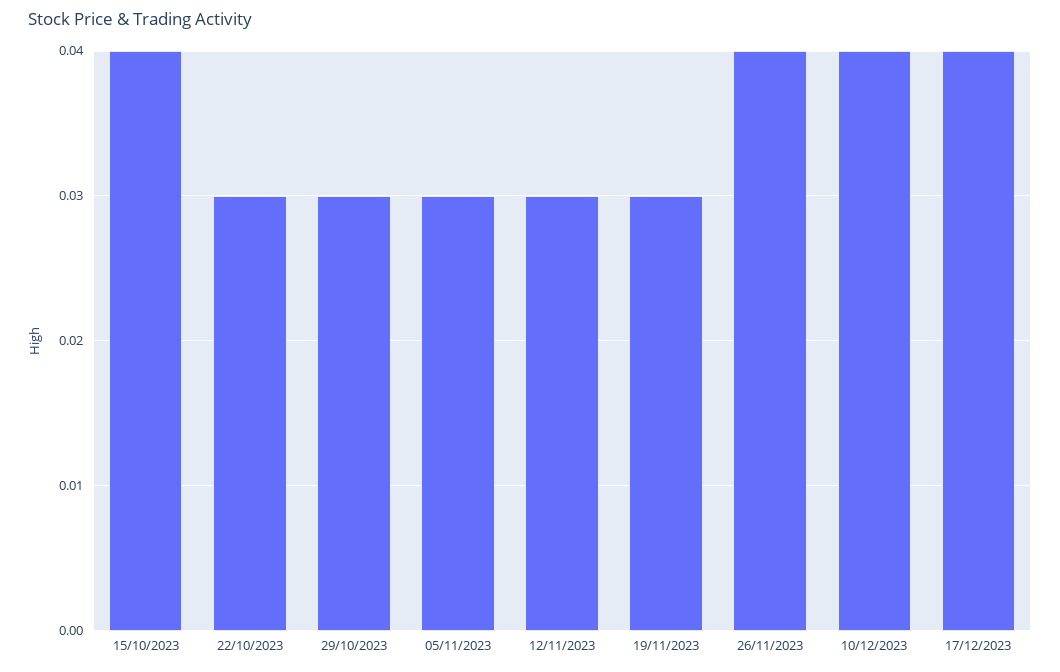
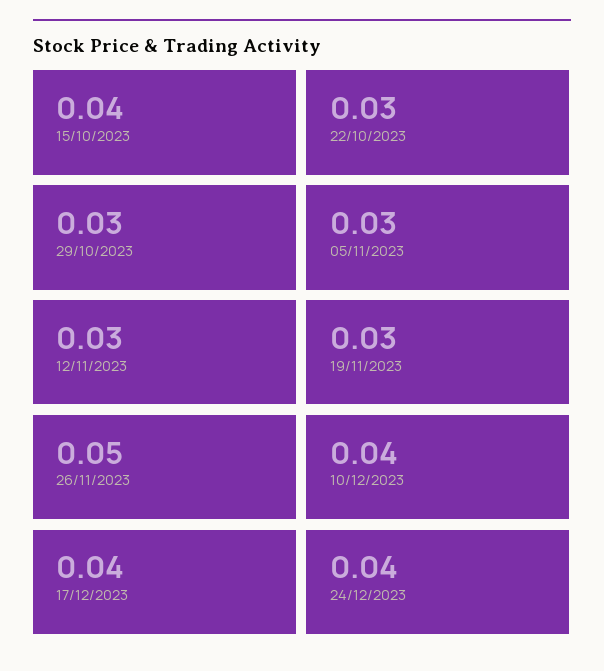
26/11/2023: 0.04 -> 0.05
24/12/2023: none -> 0.04

